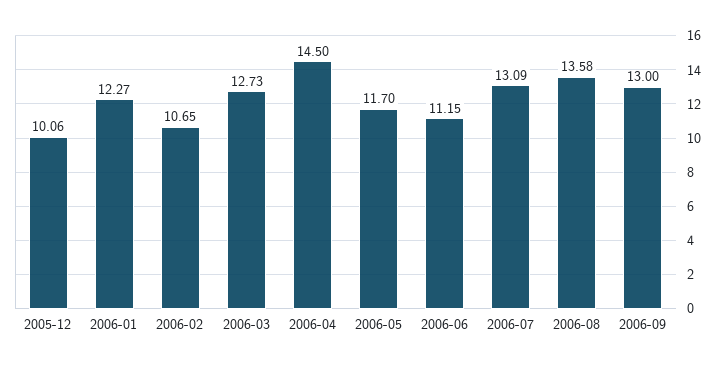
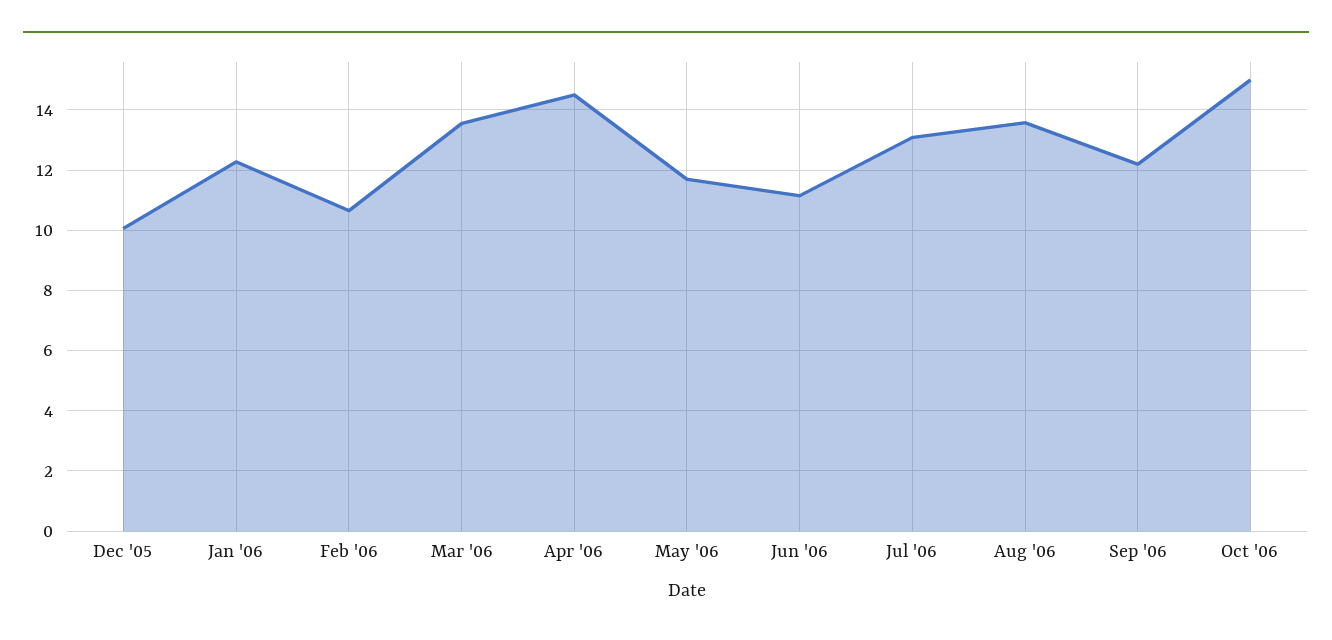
2006-03: 12.73 -> 13.6
2006-09: 13 -> 12.2
Oct '06: none -> 15

